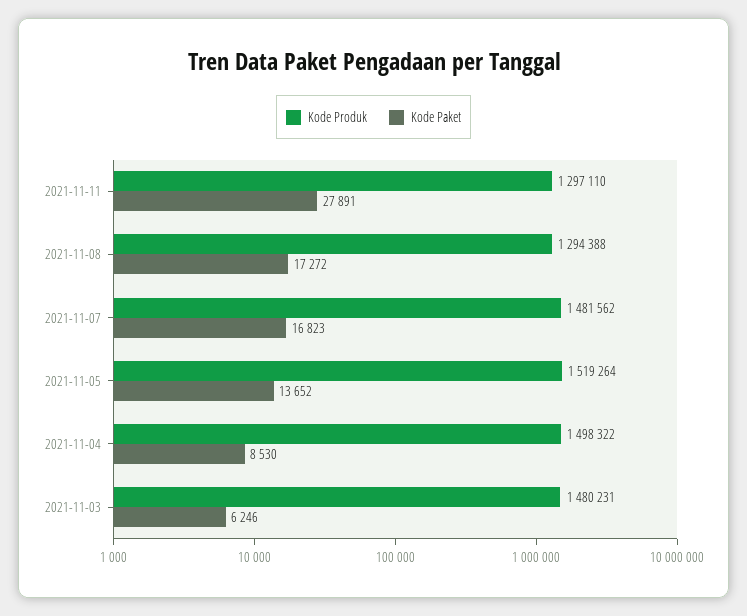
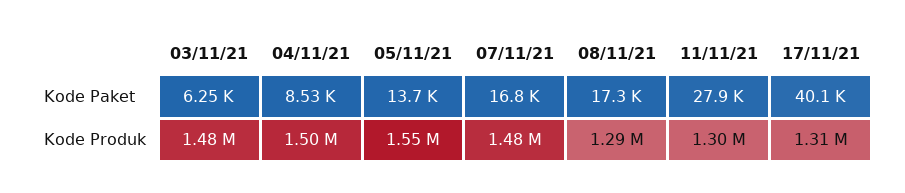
Kode Produk, 2021-11-05: 1519264 -> 1550000
Kode Paket, 17/11/21: none -> 40100
Kode Produk, 17/11/21: none -> 1310000

